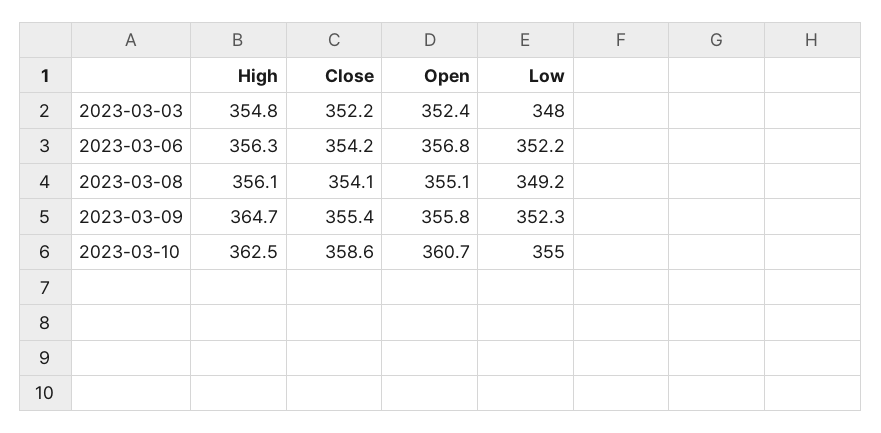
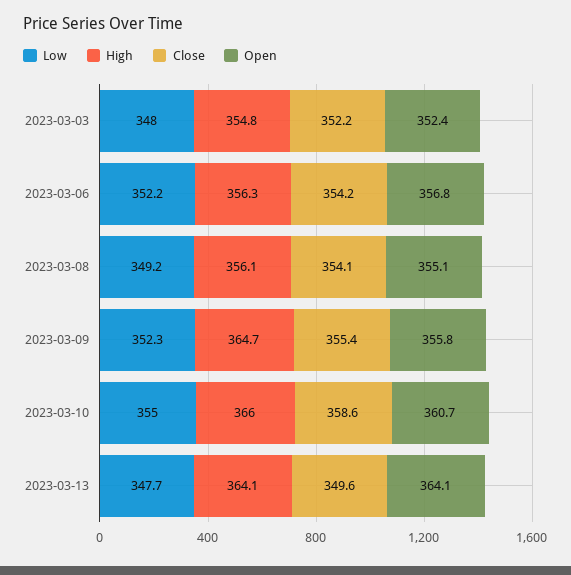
High, 2023-03-10: 362.5 -> 366
Low, 2023-03-13: none -> 347.7
High, 2023-03-13: none -> 364.1
Close, 2023-03-13: none -> 349.6
Open, 2023-03-13: none -> 364.1

